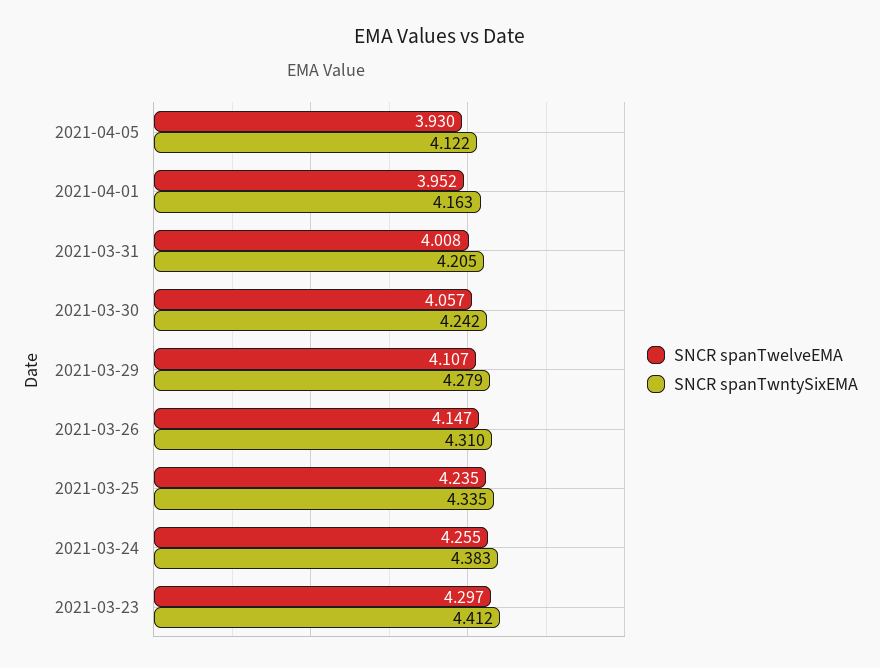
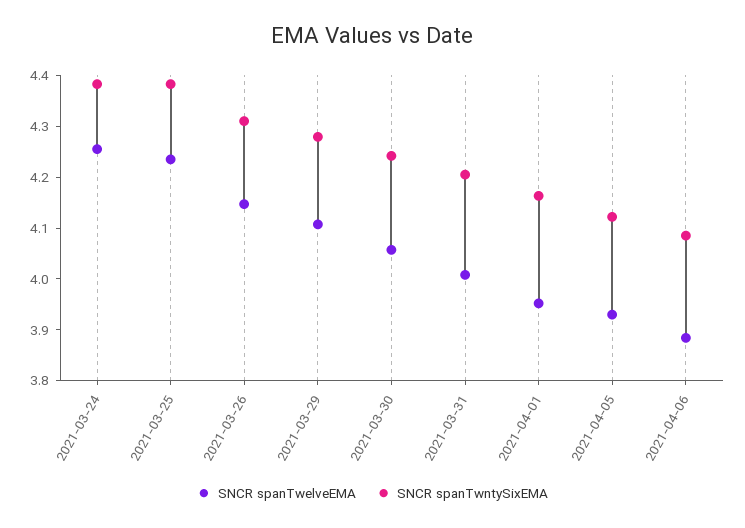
SNCR spanTwntySixEMA, 2021-03-25: 4.335 -> 4.38
SNCR spanTwelveEMA, 2021-03-23: 4.297 -> none
SNCR spanTwntySixEMA, 2021-03-23: 4.412 -> none
SNCR spanTwelveEMA, 2021-04-06: none -> 3.88
SNCR spanTwntySixEMA, 2021-04-06: none -> 4.08

